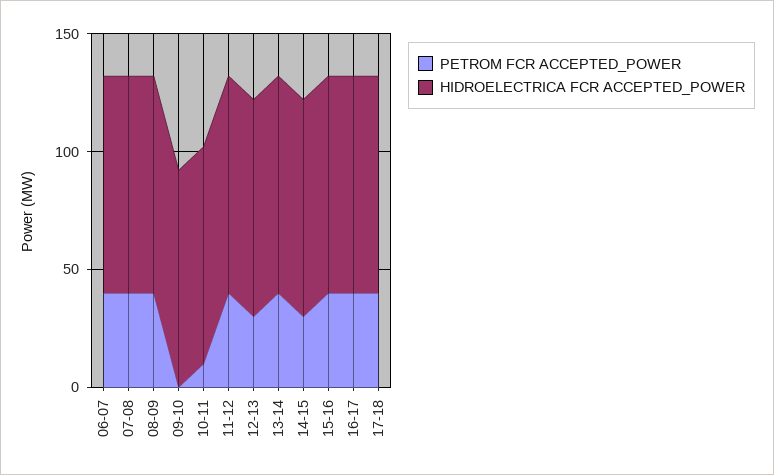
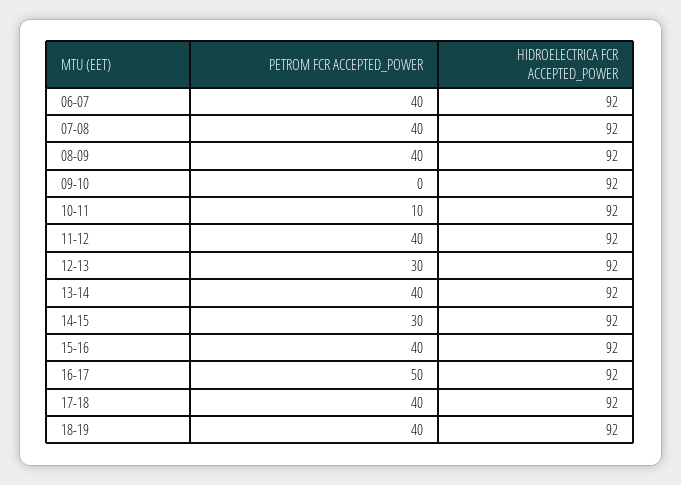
PETROM FCR ACCEPTED_POWER, 16-17: 40 -> 50
PETROM FCR ACCEPTED_POWER, 18-19: none -> 40
HIDROELECTRICA FCR ACCEPTED_POWER, 18-19: none -> 92

